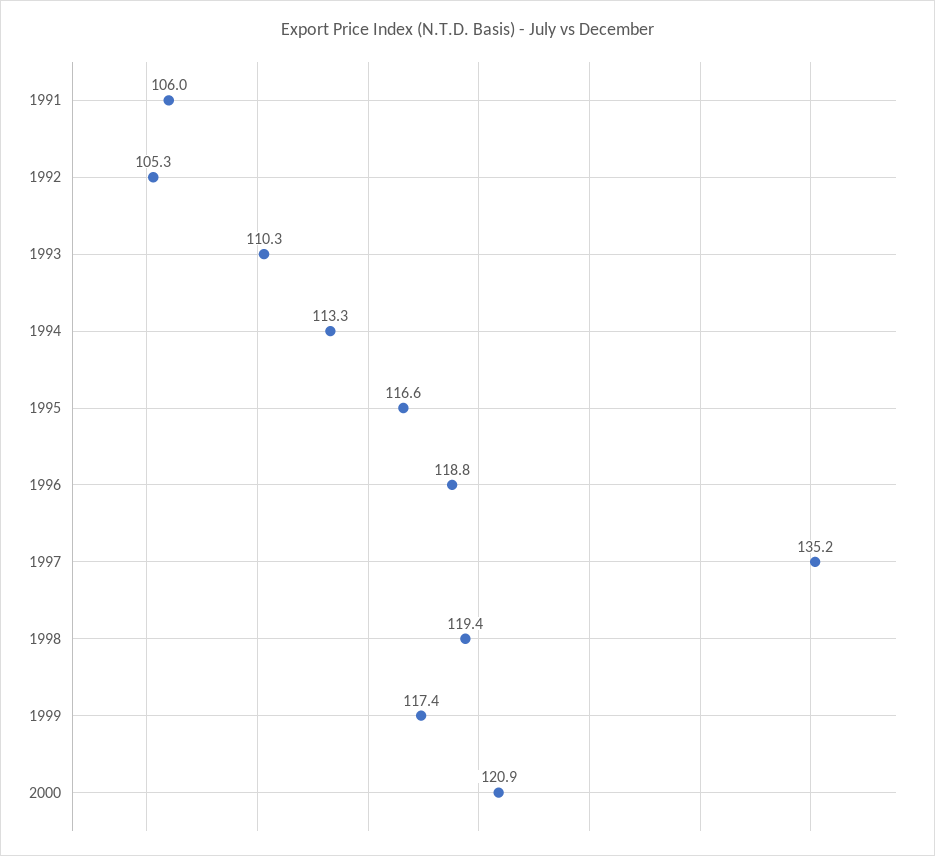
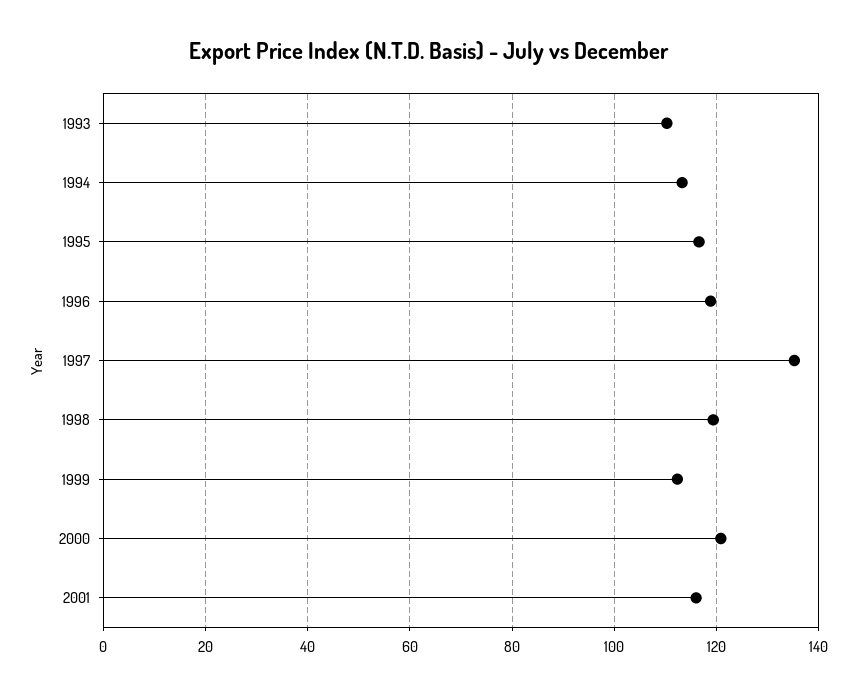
1991: 106 -> none
1992: 105.3 -> none
1999: 117.4 -> 112
2001: none -> 116

